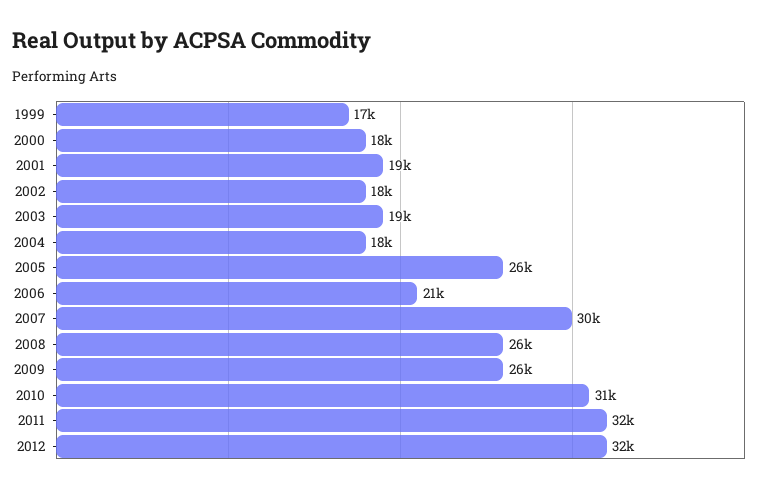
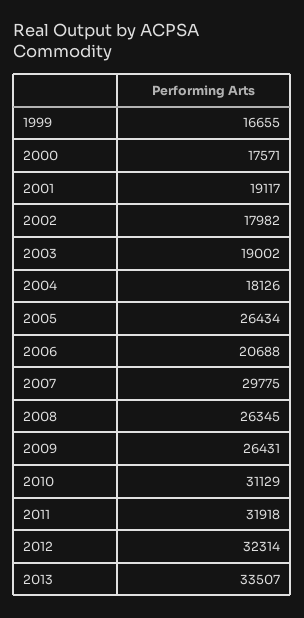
2013: none -> 33507

